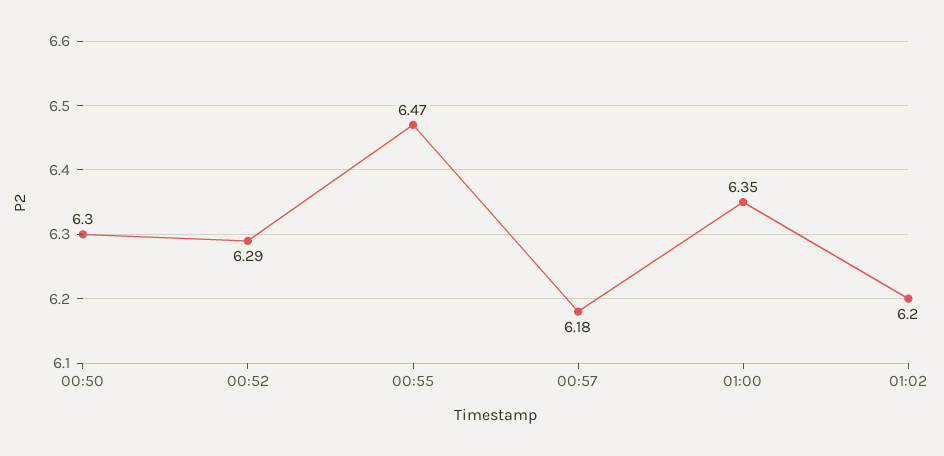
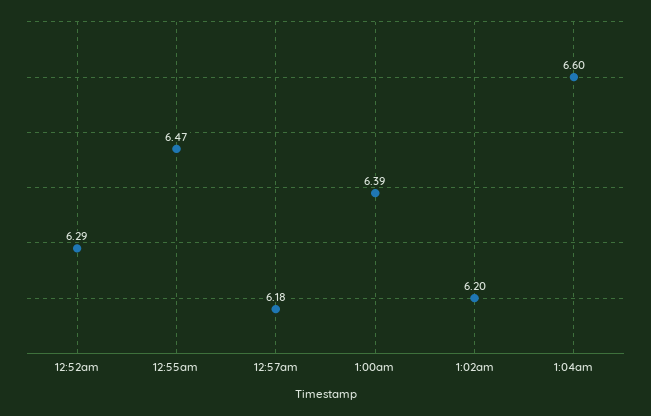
00:50: 6.3 -> none
01:00: 6.35 -> 6.39
1:04am: none -> 6.6

